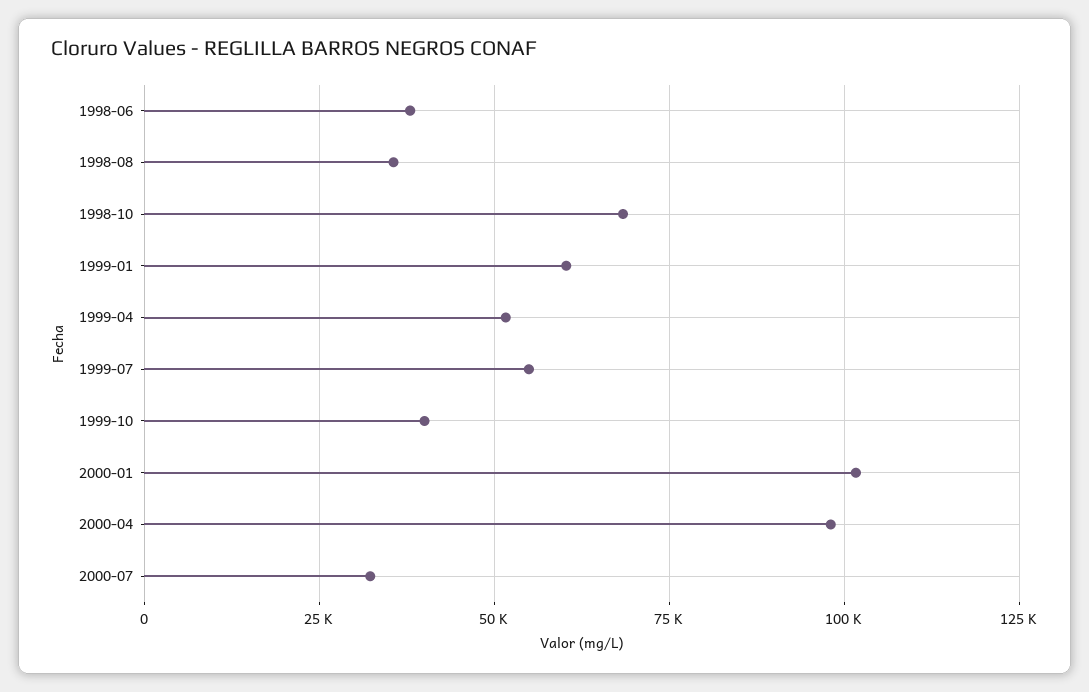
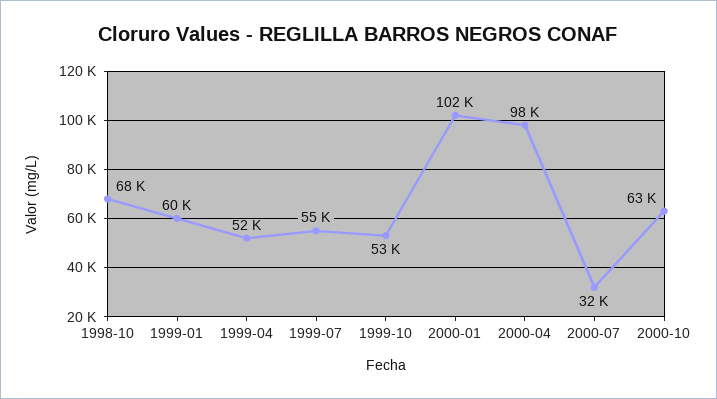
1998-06: 37500 -> none
1998-08: 35000 -> none
1999-10: 40000 -> 53000
2000-10: none -> 63000

